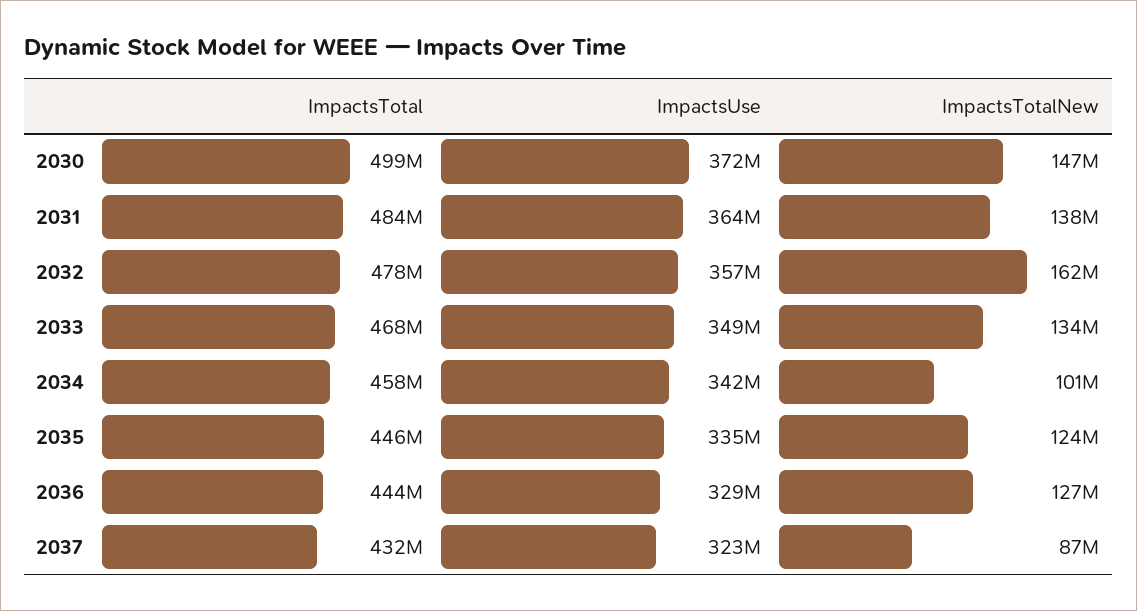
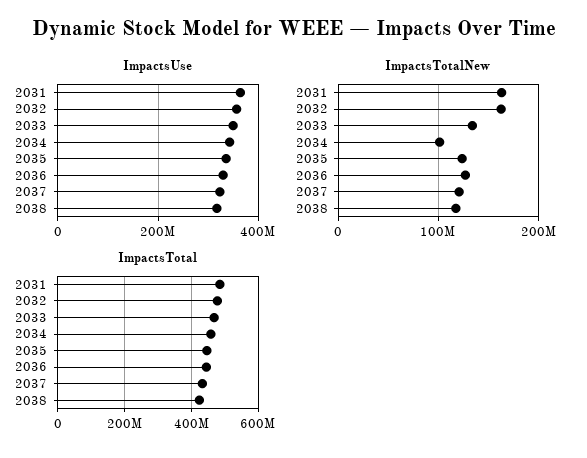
ImpactsTotal, 2030: 499000000 -> none
ImpactsUse, 2030: 372000000 -> none
ImpactsTotalNew, 2030: 147000000 -> none
ImpactsTotalNew, 2031: 138000000 -> 160000000
ImpactsTotalNew, 2037: 87000000 -> 120000000
ImpactsUse, 2038: none -> 320000000
ImpactsTotalNew, 2038: none -> 120000000
ImpactsTotal, 2038: none -> 420000000

